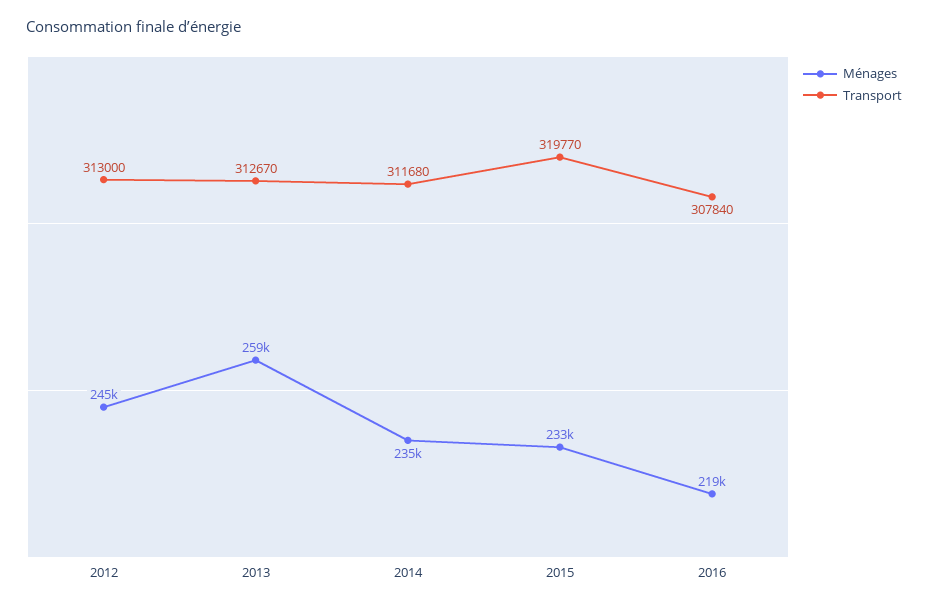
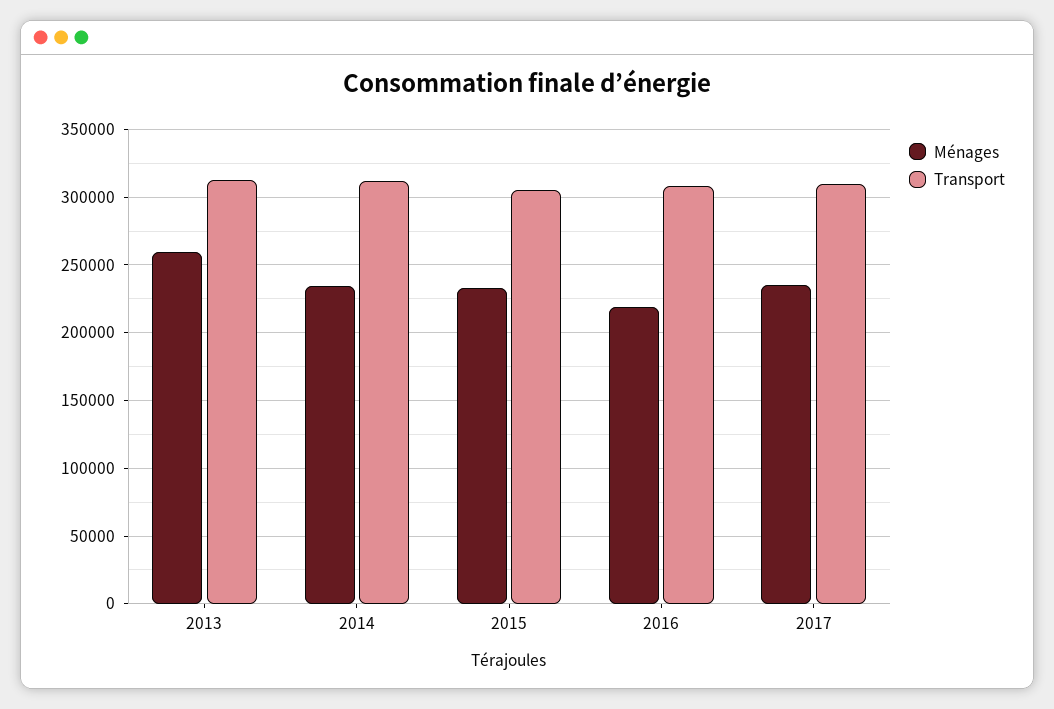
Ménages, 2012: 245000 -> none
Transport, 2012: 313000 -> none
Transport, 2015: 319770 -> 305000
Ménages, 2017: none -> 235000
Transport, 2017: none -> 310000

